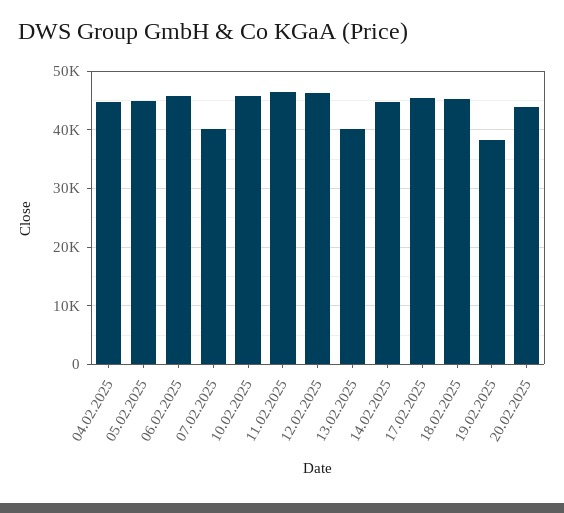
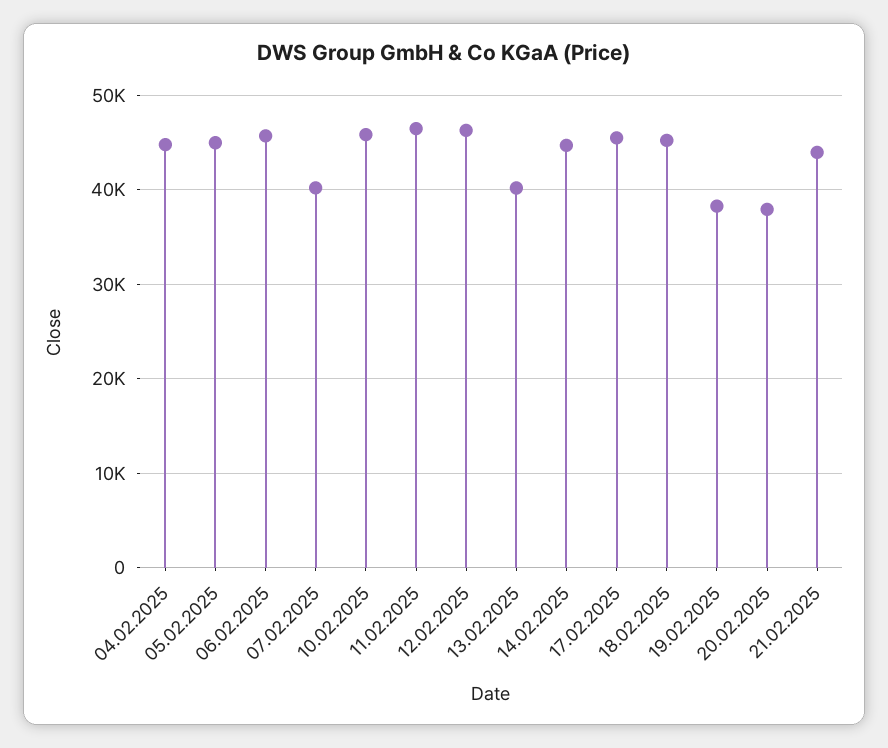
20.02.2025: 44000 -> 38000
21.02.2025: none -> 44000

